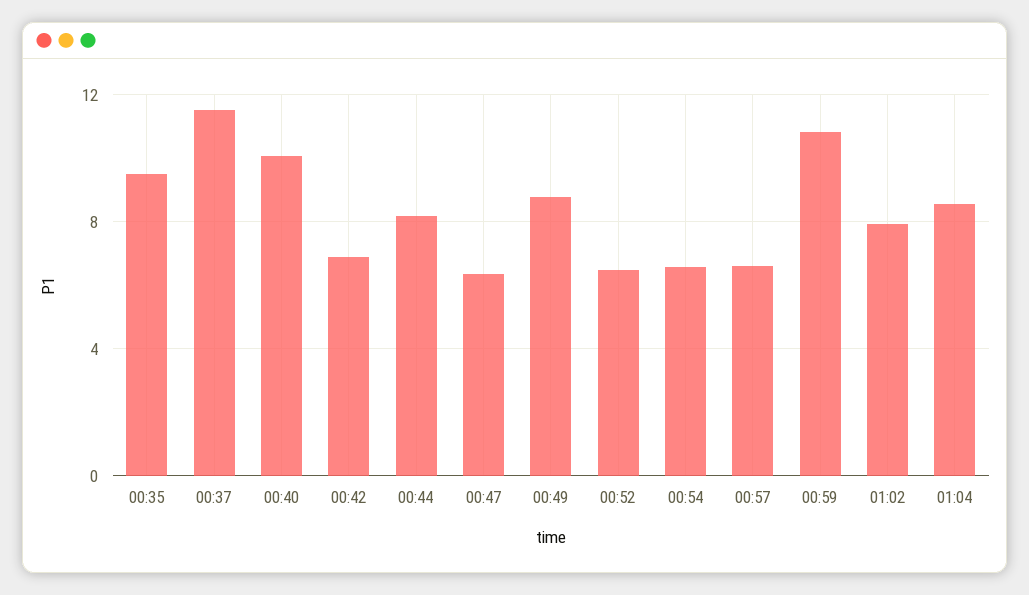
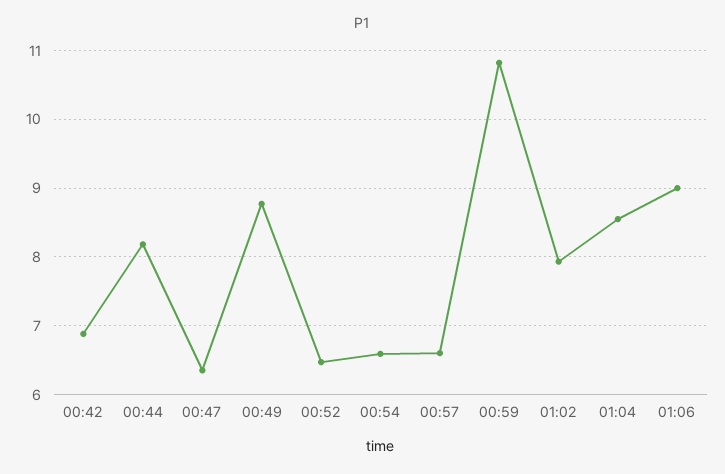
00:35: 9.5 -> none
00:37: 11.5 -> none
00:40: 10 -> none
01:06: none -> 9

